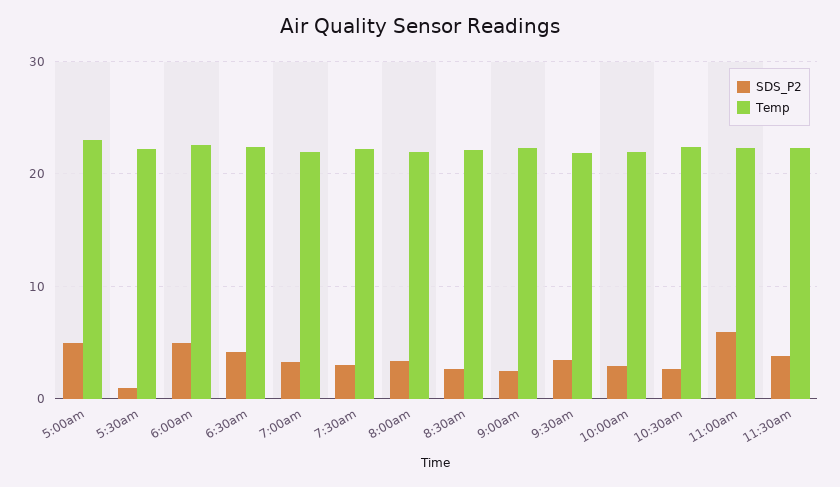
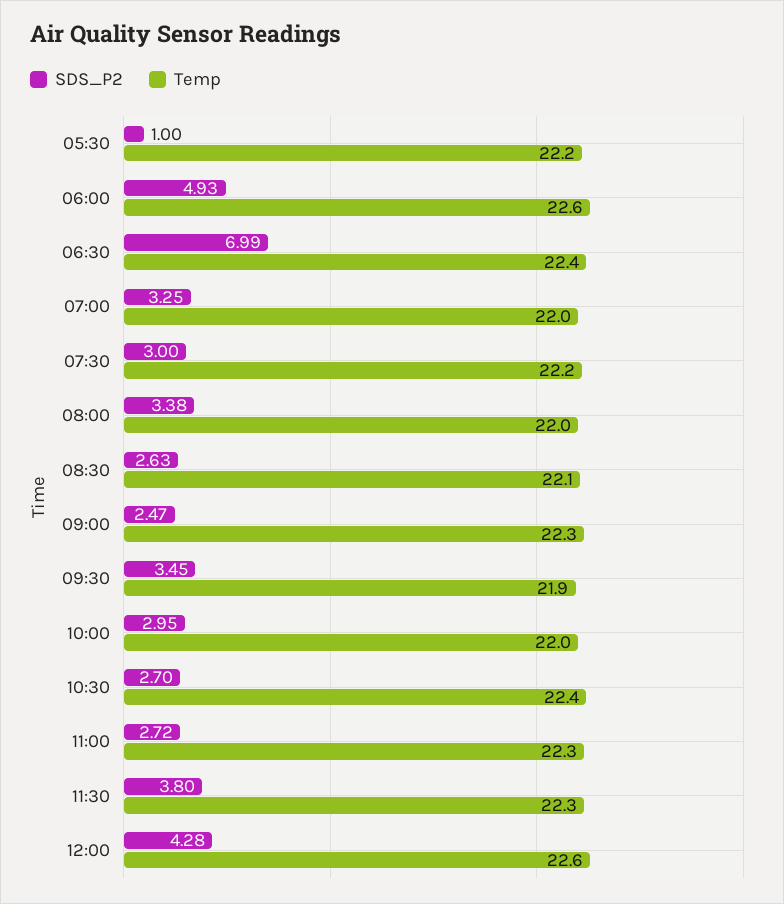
SDS_P2, 5:00am: 5 -> none
Temp, 5:00am: 23 -> none
SDS_P2, 6:30am: 4 -> 6.99
SDS_P2, 11:00am: 6 -> 2.72
SDS_P2, 12:00: none -> 4.28
Temp, 12:00: none -> 22.6

